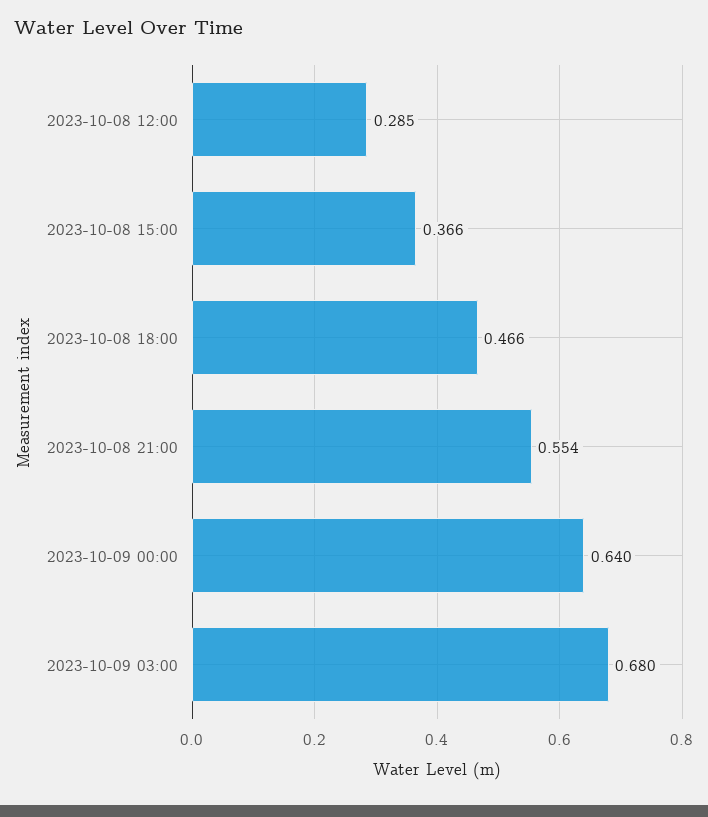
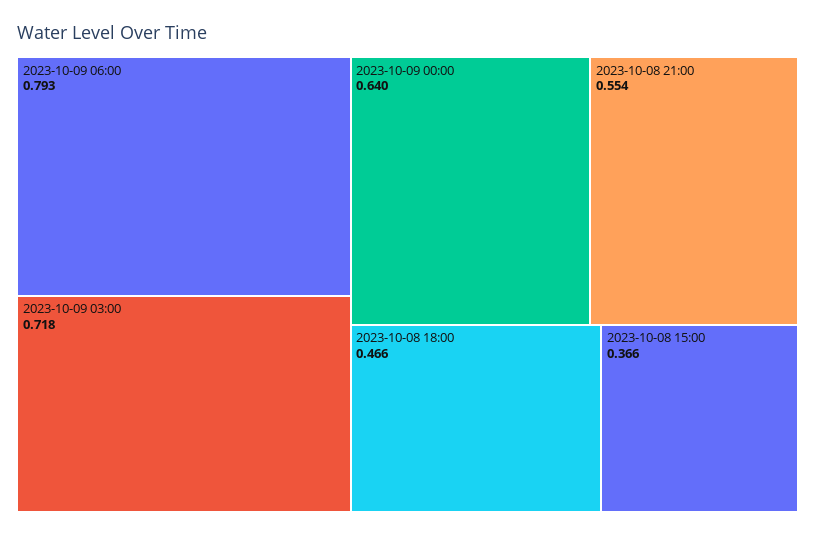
2023-10-08 12:00: 0.285 -> none
2023-10-09 03:00: 0.68 -> 0.718
2023-10-09 06:00: none -> 0.793

